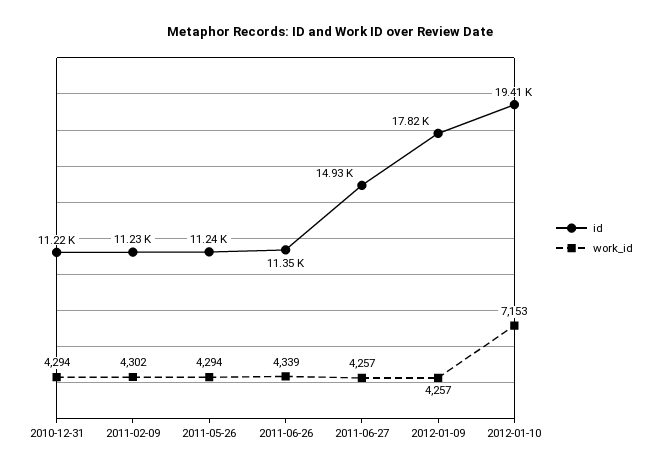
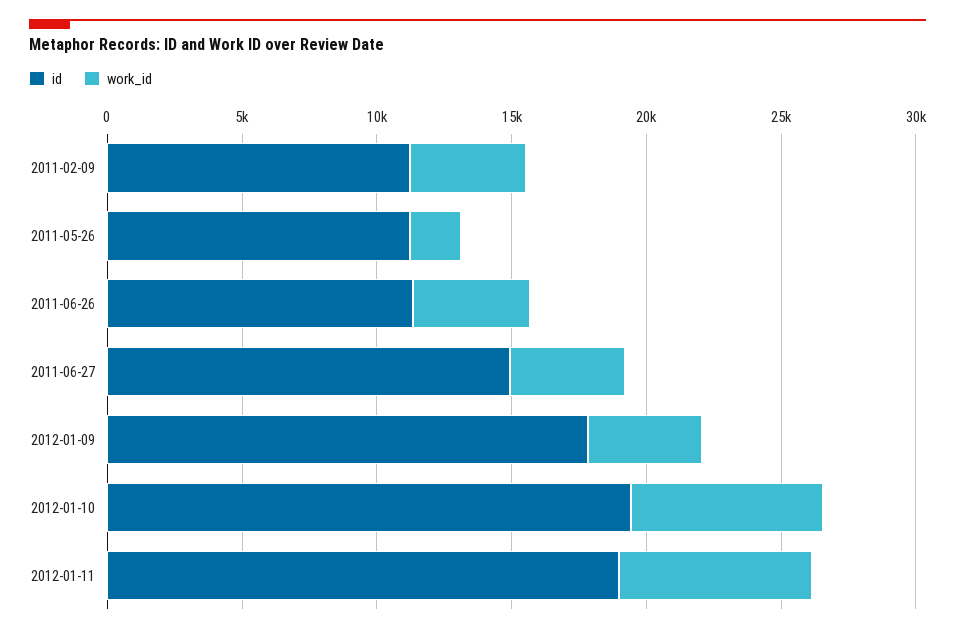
id, 2010-12-31: 11220 -> none
work_id, 2010-12-31: 4294 -> none
work_id, 2011-05-26: 4294 -> 2000
id, 2012-01-11: none -> 19000
work_id, 2012-01-11: none -> 7000

